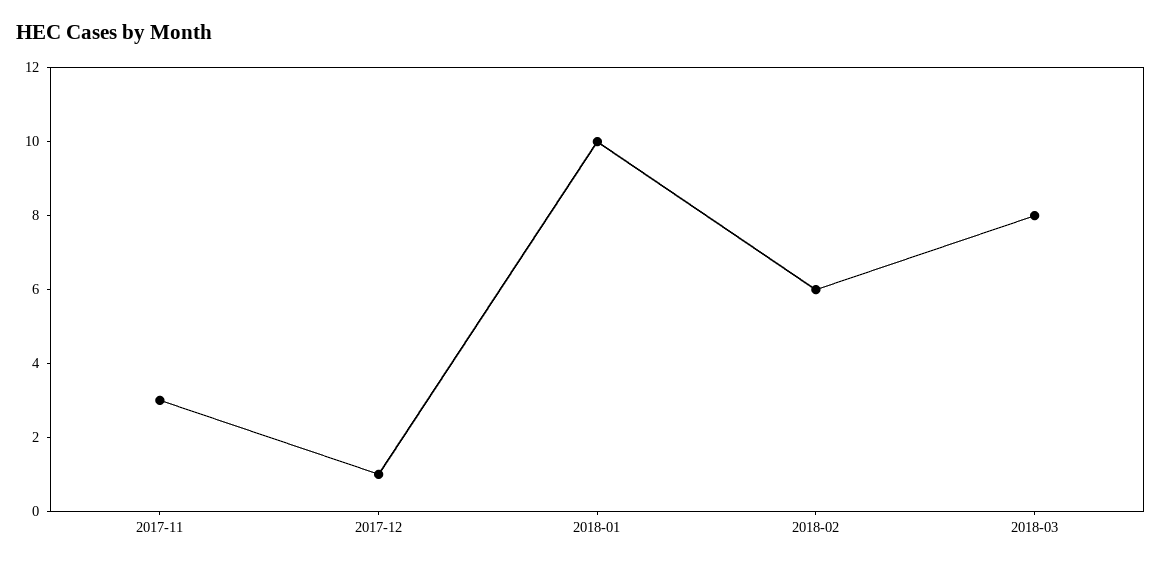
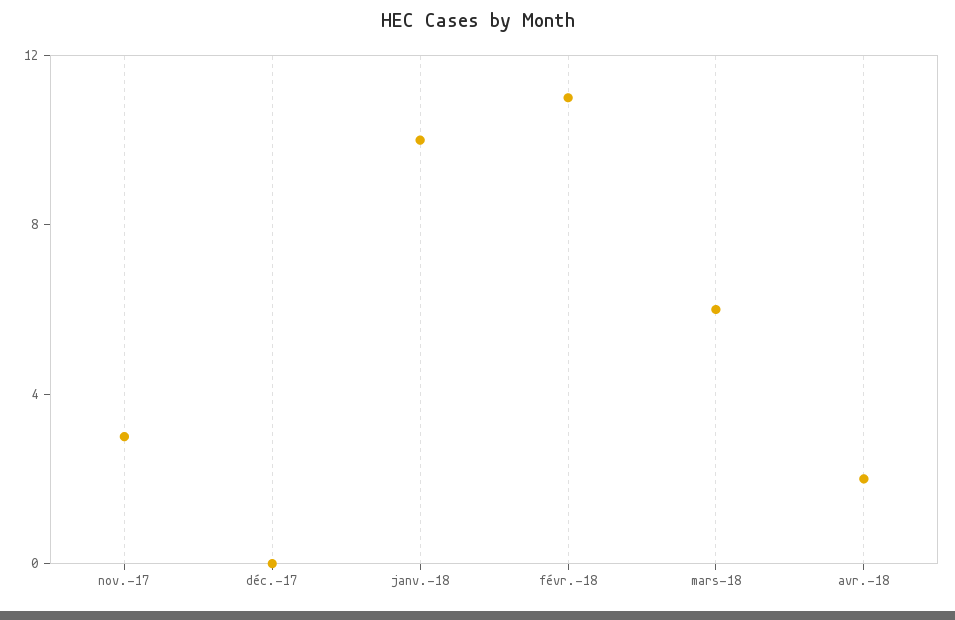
2017-12: 1 -> 0
2018-02: 6 -> 11
2018-03: 8 -> 6
avr.-18: none -> 2

